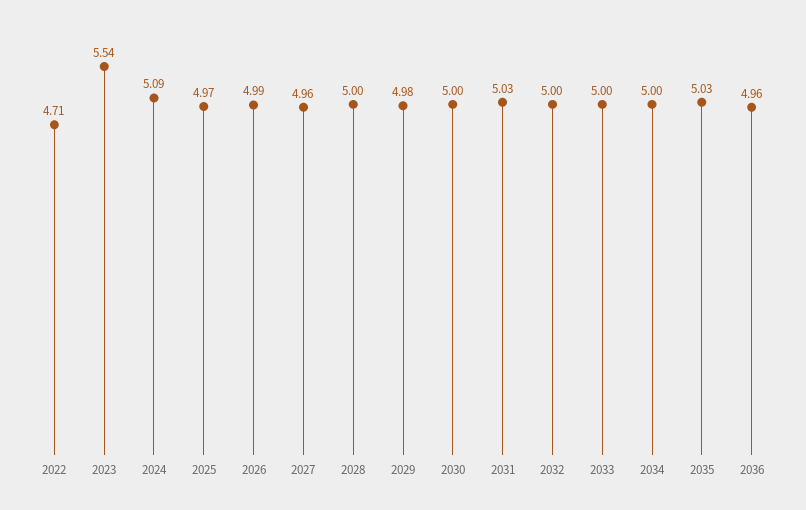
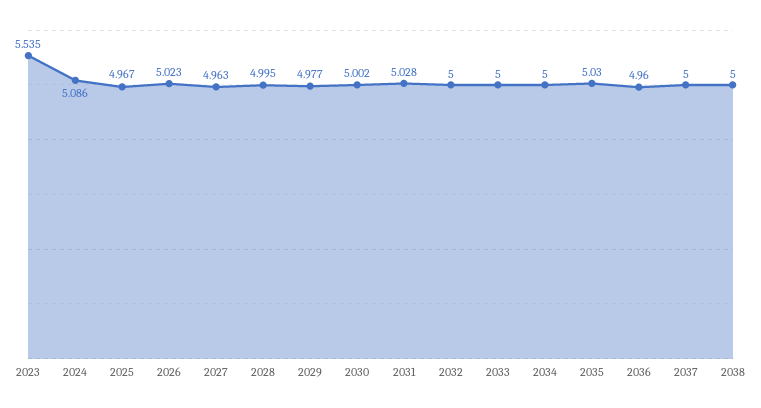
2022: 4.71 -> none
2026: 4.99 -> 5.023
2037: none -> 5
2038: none -> 5

